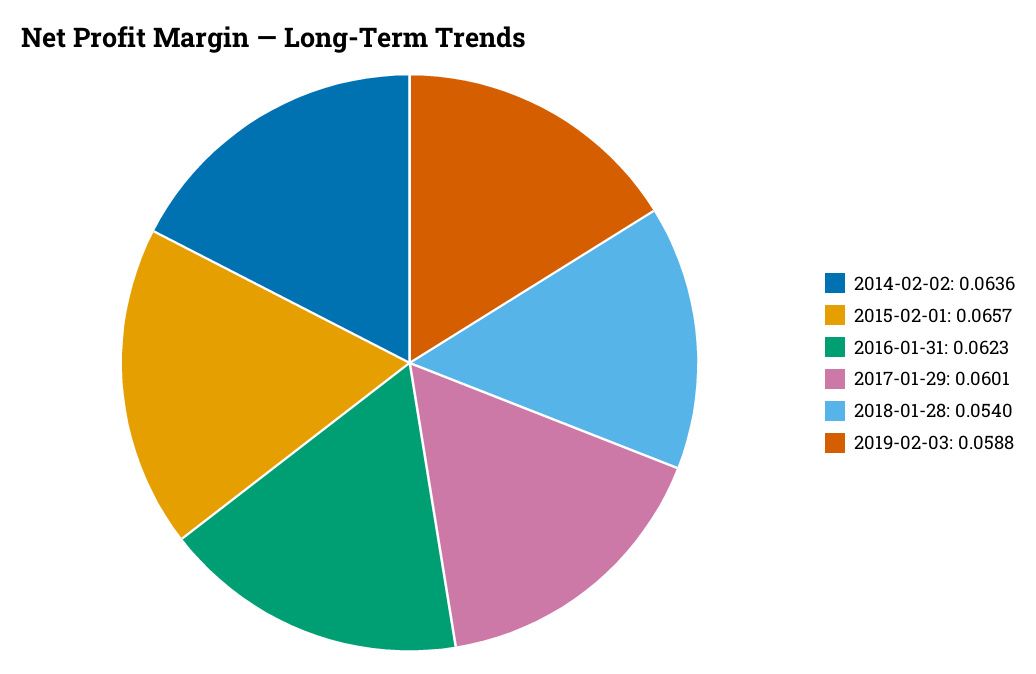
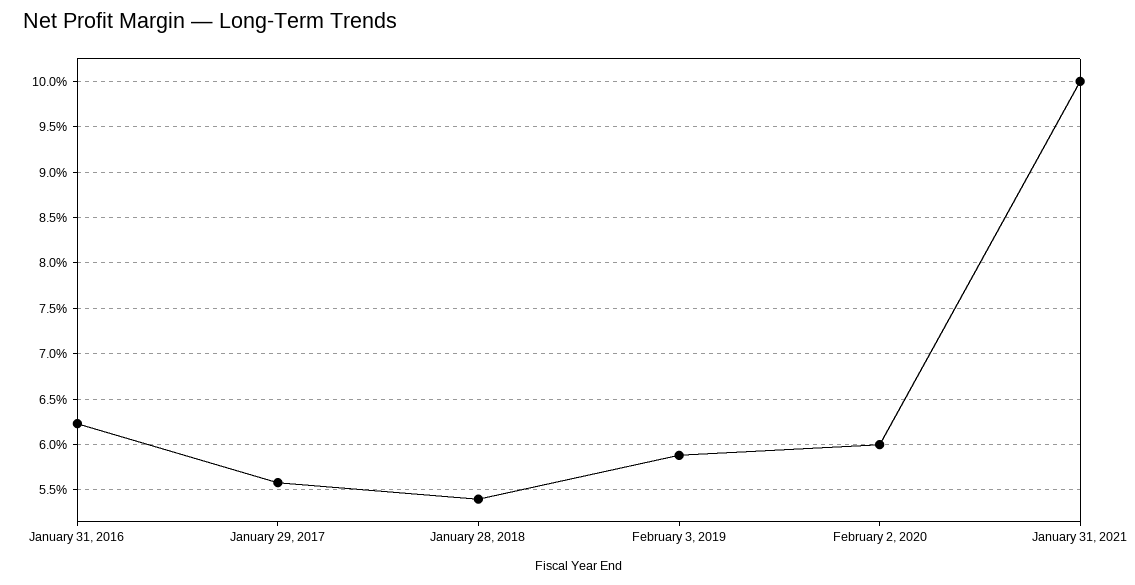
2014-02-02: 0.0636 -> none
2015-02-01: 0.0657 -> none
2017-01-29: 0.0601 -> 0.056
February 2, 2020: none -> 0.06
January 31, 2021: none -> 0.1

